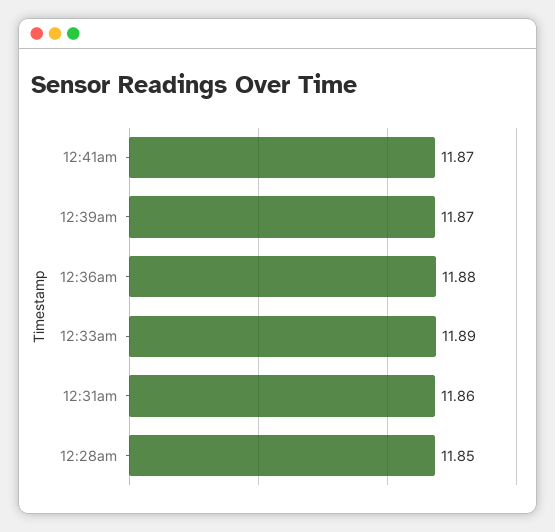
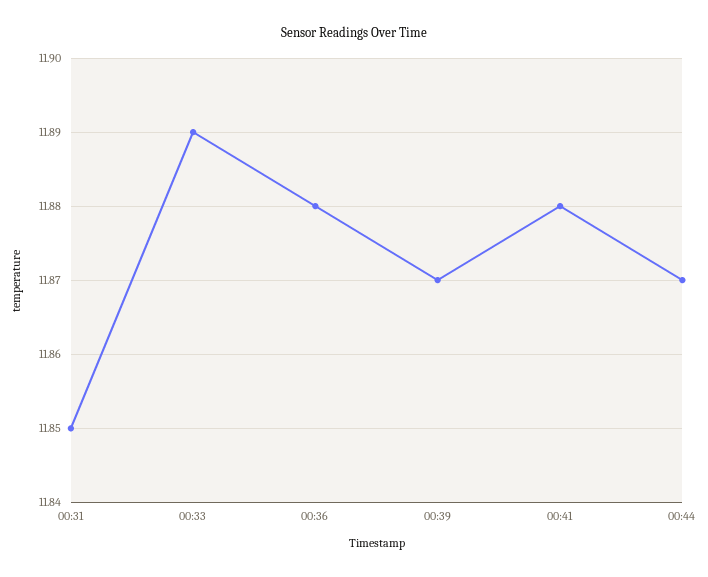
12:41am: 11.87 -> 11.88
12:31am: 11.86 -> 11.85
12:28am: 11.85 -> none
00:44: none -> 11.87

